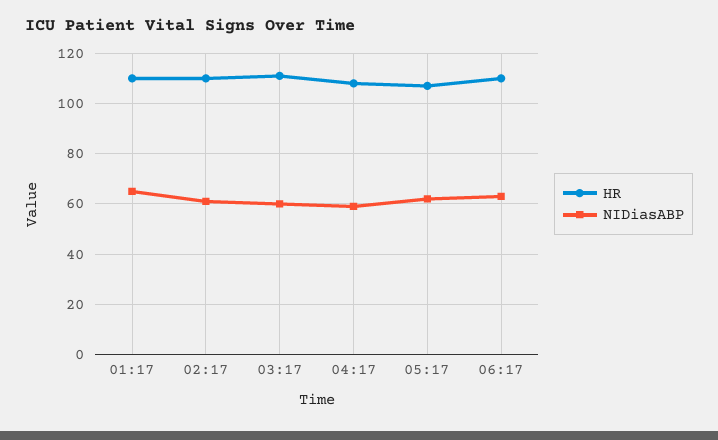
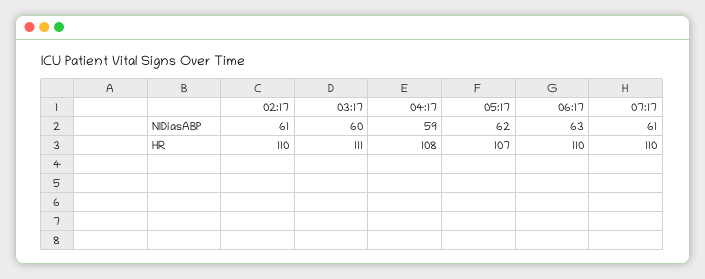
HR, 01:17: 110 -> none
NIDiasABP, 01:17: 65 -> none
NIDiasABP, 07:17: none -> 61
HR, 07:17: none -> 110

